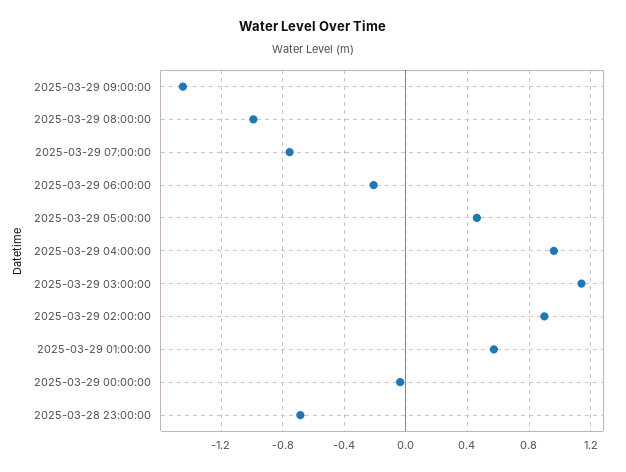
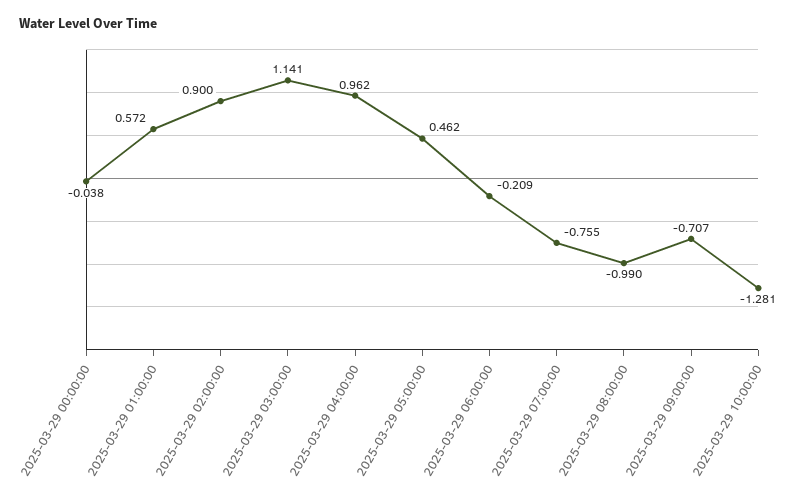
2025-03-29 09:00:00: -1.45 -> -0.707
2025-03-28 23:00:00: -0.7 -> none
2025-03-29 10:00:00: none -> -1.281

